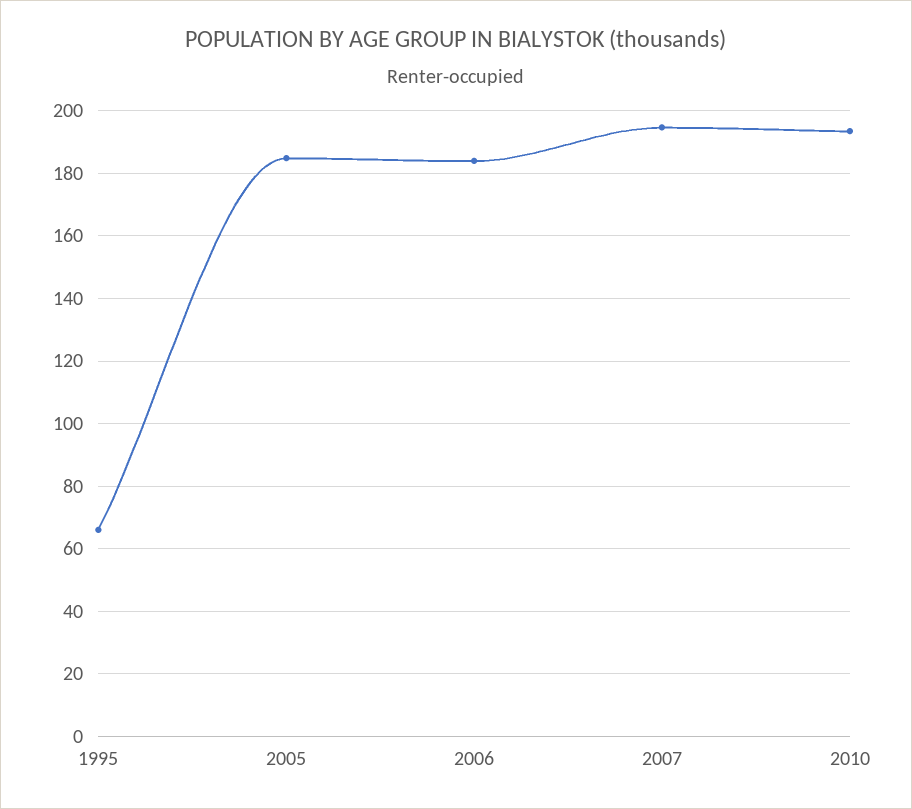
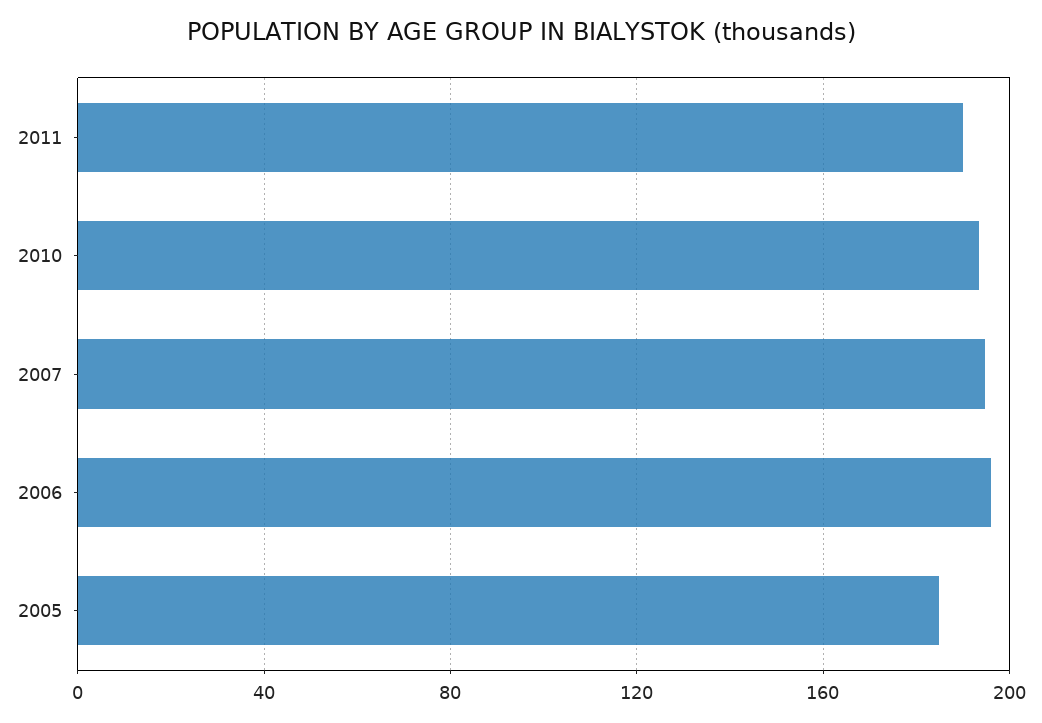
1995: 66 -> none
2006: 184 -> 195
2011: none -> 190

